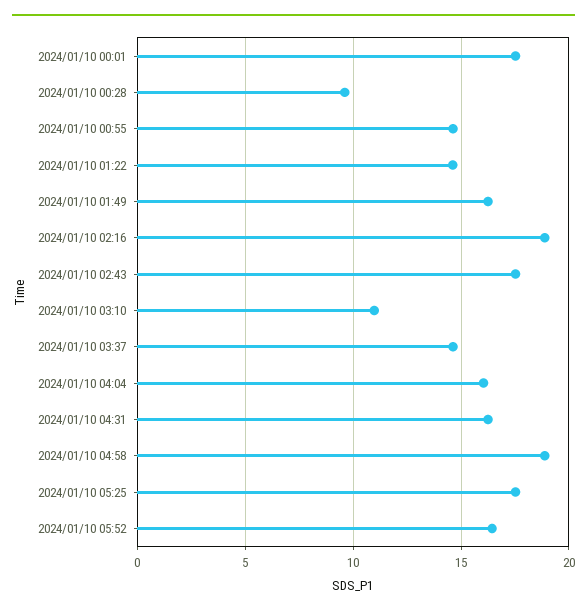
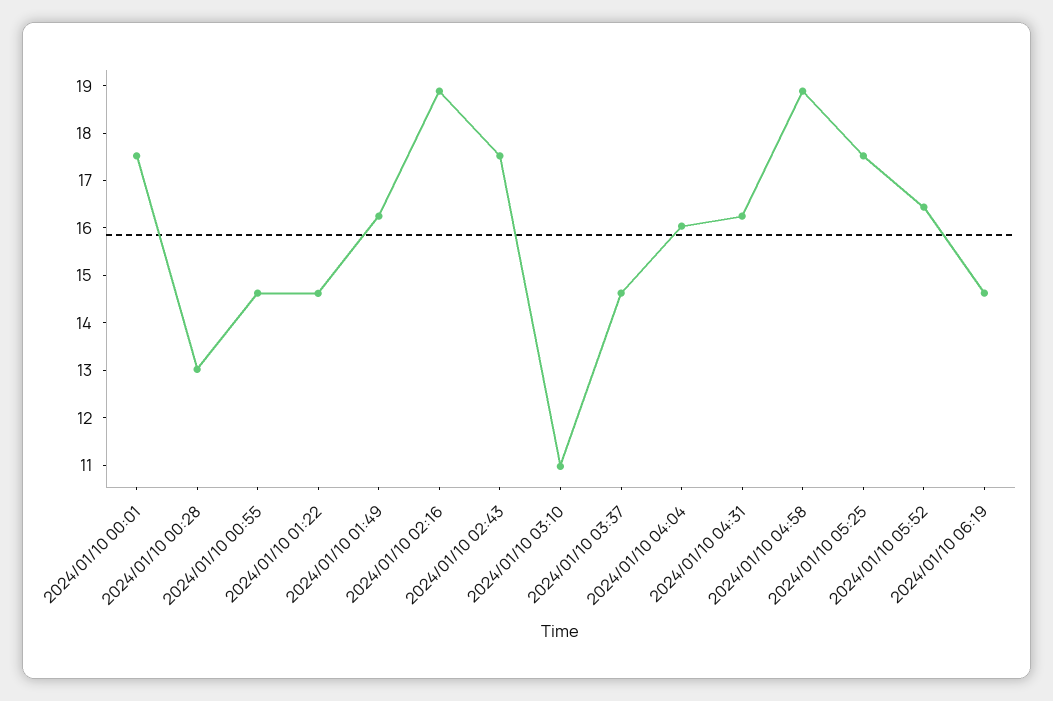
2024/01/10 00:28: 9.5 -> 13
2024/01/10 06:19: none -> 14.6

